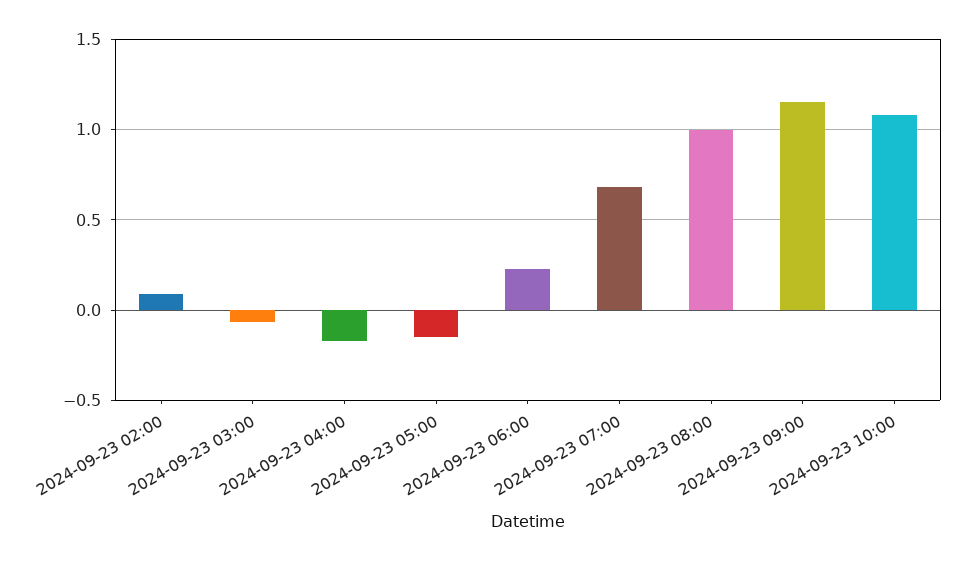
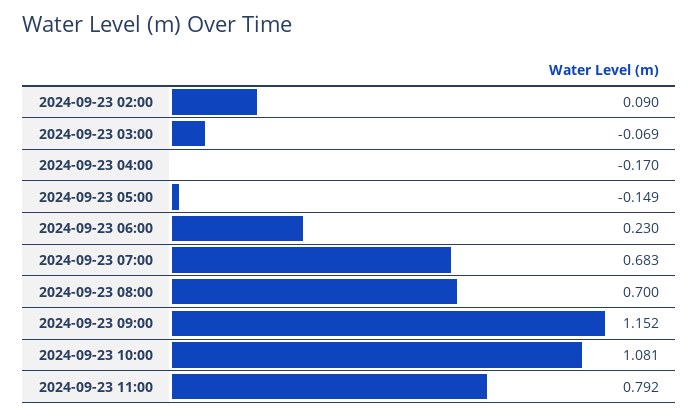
2024-09-23 08:00: 1 -> 0.7
2024-09-23 11:00: none -> 0.792

